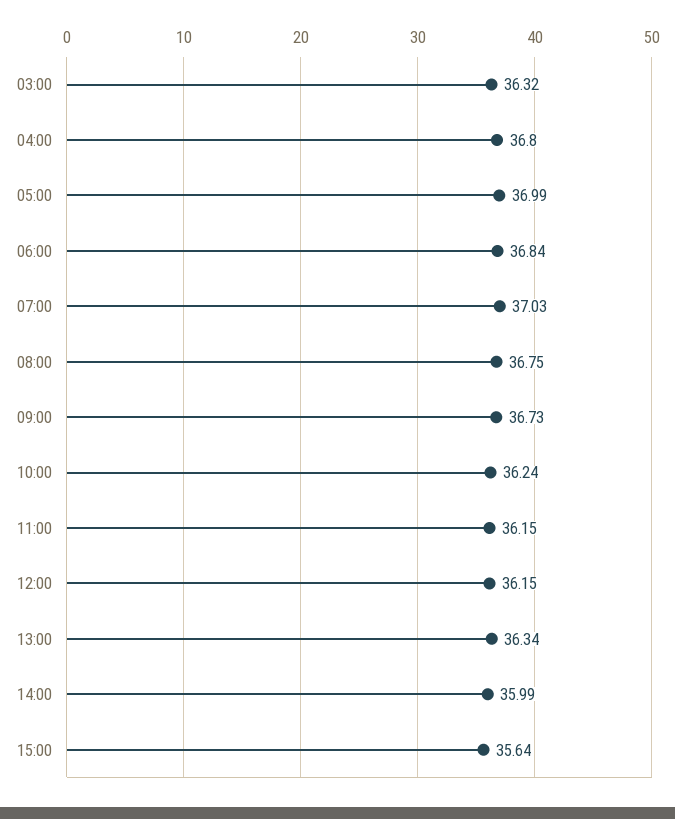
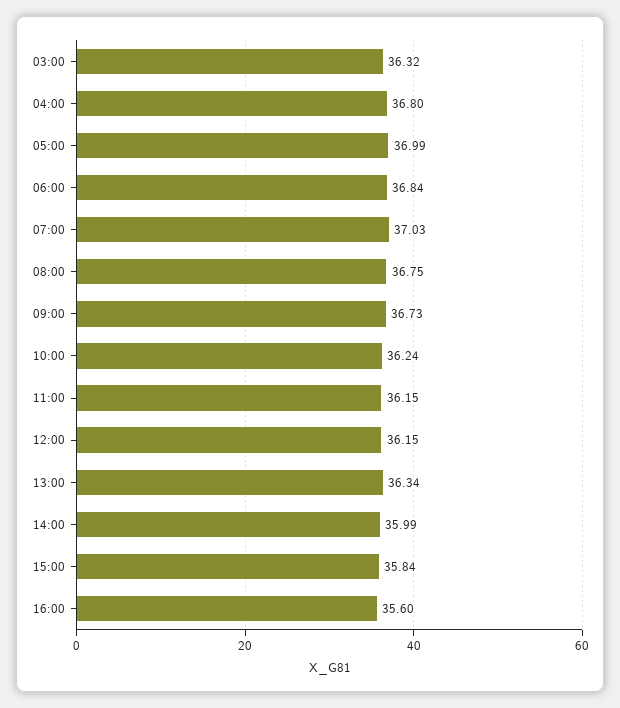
15:00: 35.64 -> 35.84
16:00: none -> 35.6

